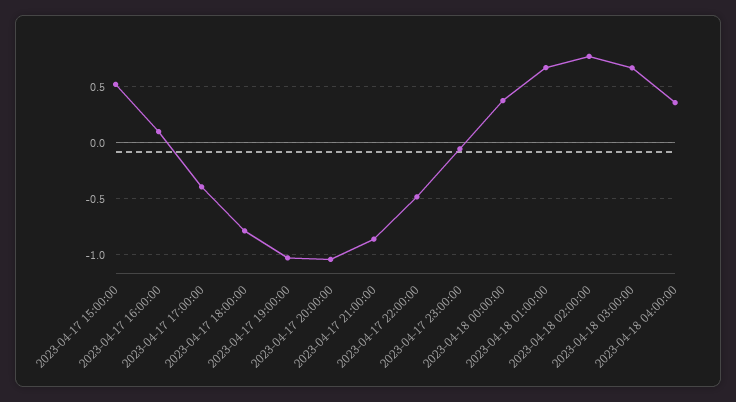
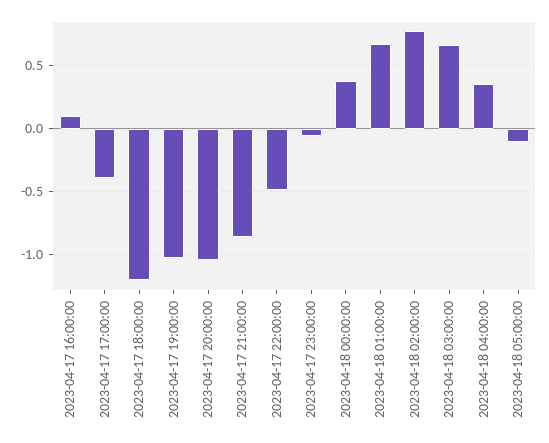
2023-04-17 15:00:00: 0.5 -> none
2023-04-17 18:00:00: -0.8 -> -1.2
2023-04-18 05:00:00: none -> -0.1

